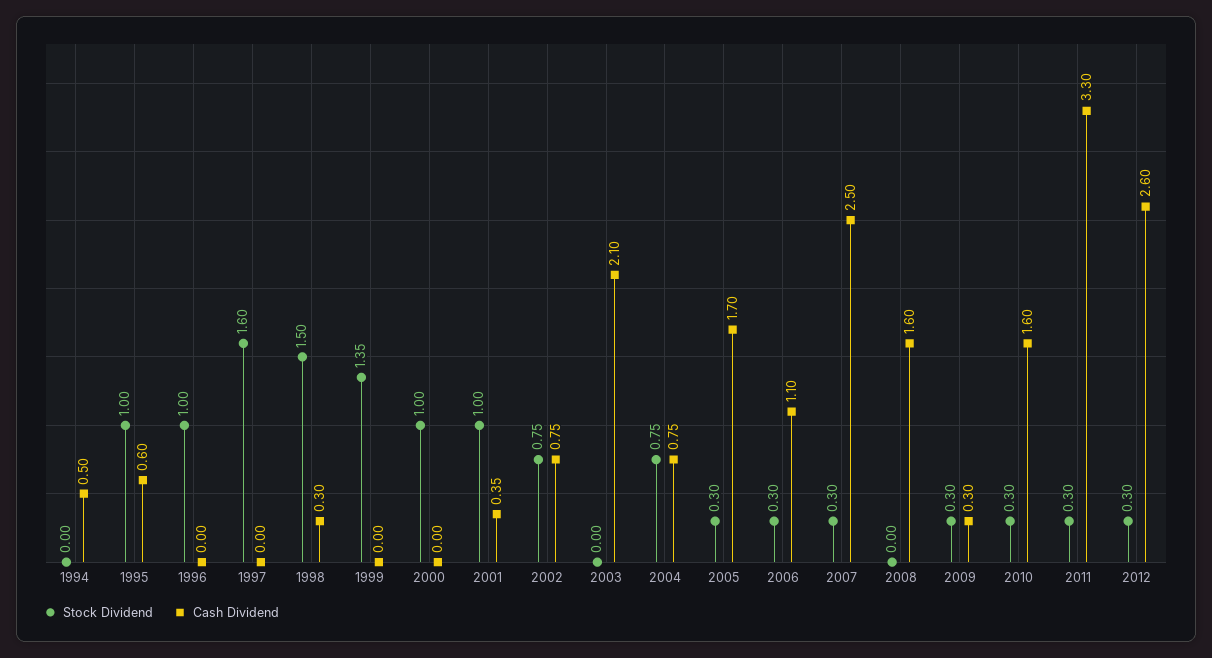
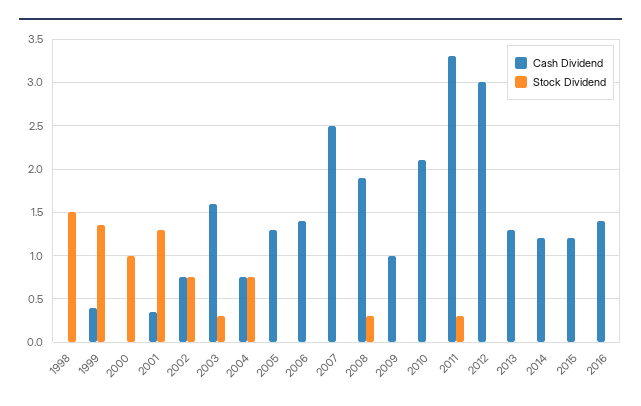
Stock Dividend, 1994: 0 -> none
Cash Dividend, 1994: 0.5 -> none
Stock Dividend, 1995: 1 -> none
Cash Dividend, 1995: 0.6 -> none
Stock Dividend, 1996: 1 -> none
Cash Dividend, 1996: 0 -> none
Stock Dividend, 1997: 1.6 -> none
Cash Dividend, 1997: 0 -> none
Cash Dividend, 1998: 0.3 -> 0
Cash Dividend, 1999: 0 -> 0.4
Stock Dividend, 2001: 1 -> 1.3
Stock Dividend, 2003: 0 -> 0.3
Cash Dividend, 2003: 2.1 -> 1.6
Stock Dividend, 2005: 0.3 -> 0
Cash Dividend, 2005: 1.7 -> 1.3
Stock Dividend, 2006: 0.3 -> 0
Cash Dividend, 2006: 1.1 -> 1.4
Stock Dividend, 2007: 0.3 -> 0
Stock Dividend, 2008: 0 -> 0.3
Cash Dividend, 2008: 1.6 -> 1.9
Stock Dividend, 2009: 0.3 -> 0
Cash Dividend, 2009: 0.3 -> 1
Stock Dividend, 2010: 0.3 -> 0
Cash Dividend, 2010: 1.6 -> 2.1
Stock Dividend, 2012: 0.3 -> 0
Cash Dividend, 2012: 2.6 -> 3
Cash Dividend, 2013: none -> 1.3
Stock Dividend, 2013: none -> 0
Cash Dividend, 2014: none -> 1.2
Stock Dividend, 2014: none -> 0
Cash Dividend, 2015: none -> 1.2
Stock Dividend, 2015: none -> 0
Cash Dividend, 2016: none -> 1.4
Stock Dividend, 2016: none -> 0

